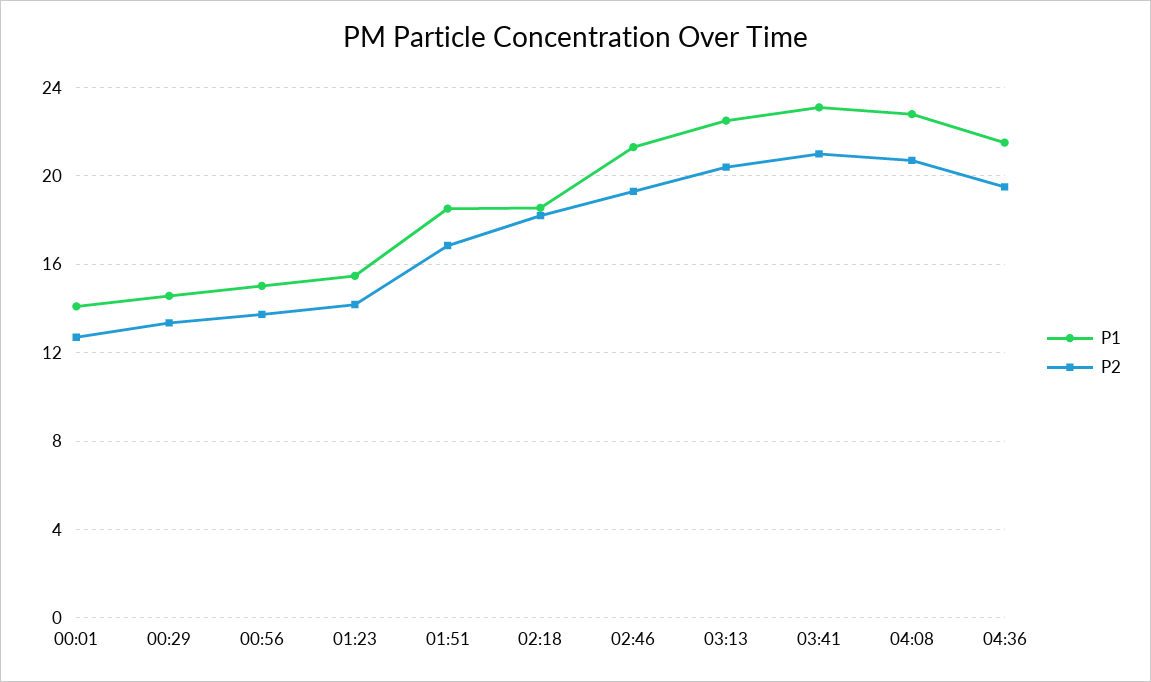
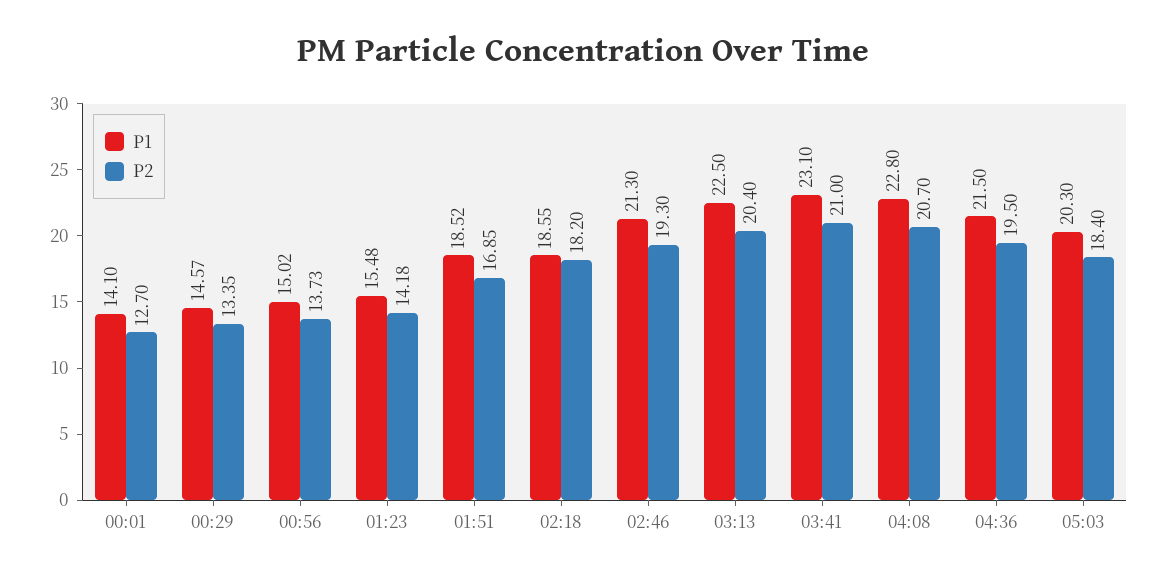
P1, 05:03: none -> 20.3
P2, 05:03: none -> 18.4

